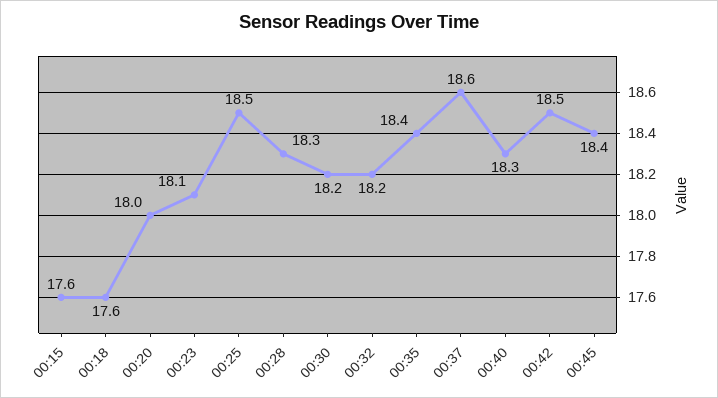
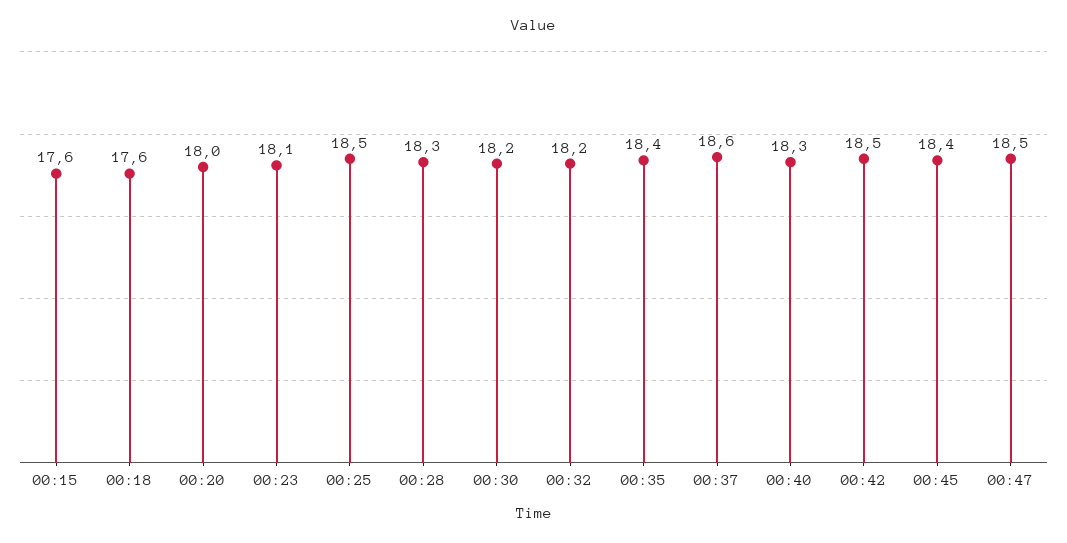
00:47: none -> 18.5

